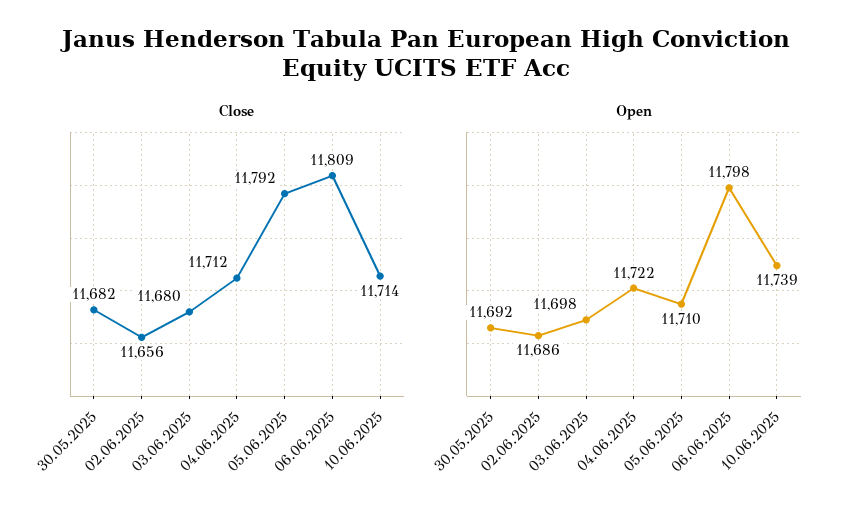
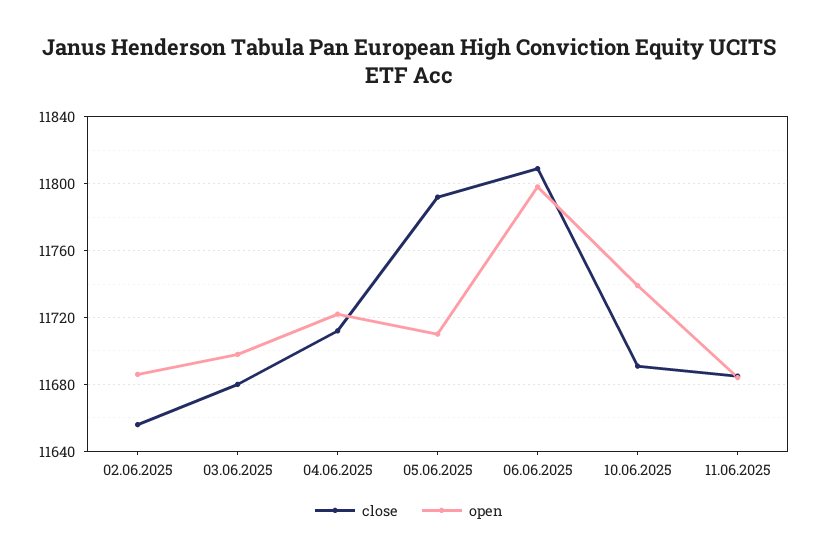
Close, 30.05.2025: 11682 -> none
Close, 10.06.2025: 11714 -> 11690
Open, 30.05.2025: 11692 -> none
Close, 11.06.2025: none -> 11685
Open, 11.06.2025: none -> 11685

